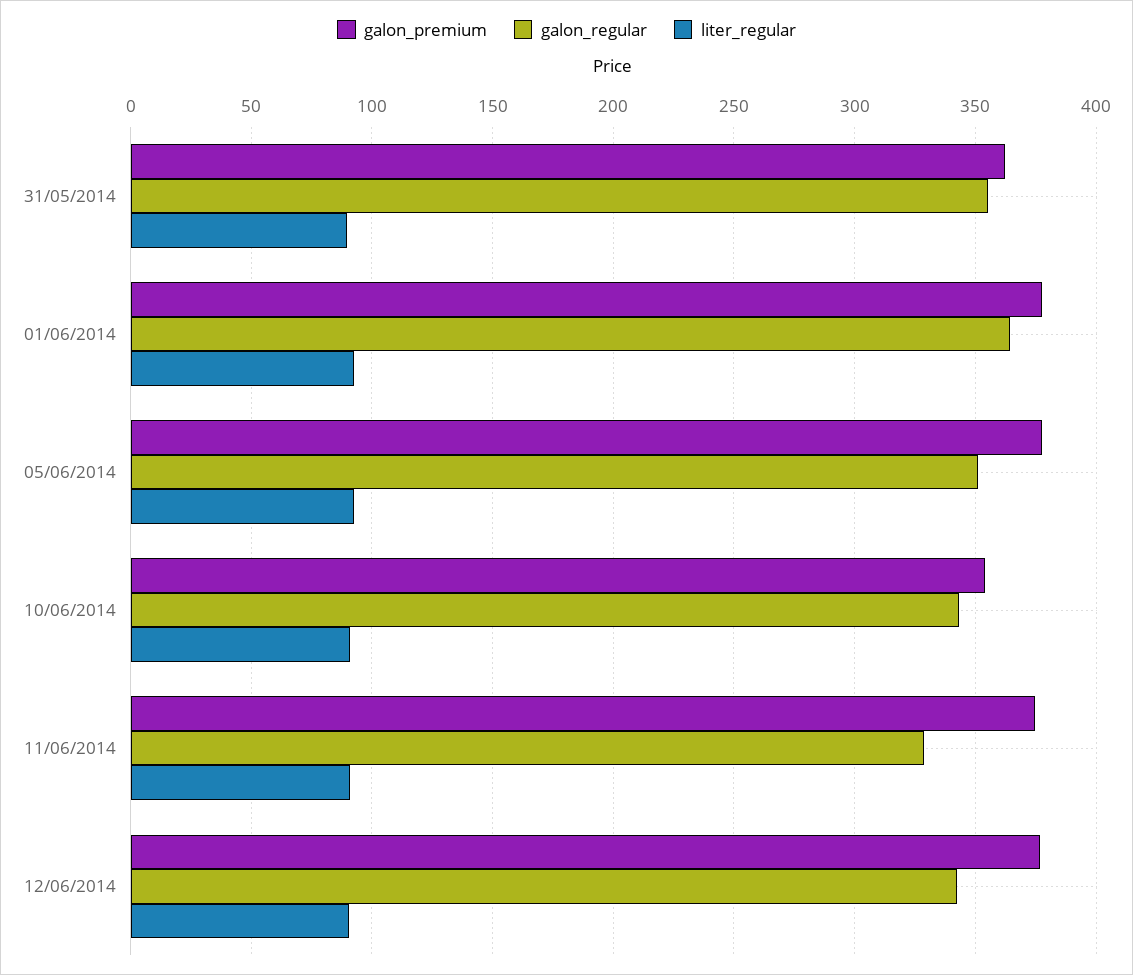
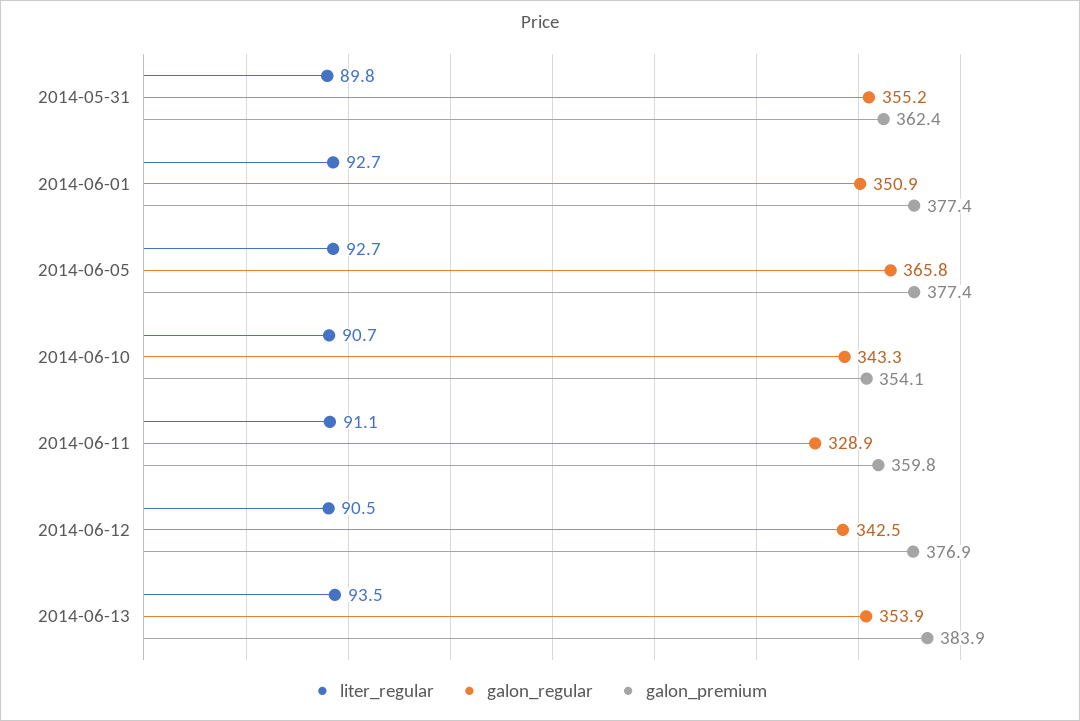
galon_regular, 01/06/2014: 365 -> 350.9
galon_regular, 05/06/2014: 350 -> 365.8
galon_premium, 11/06/2014: 375 -> 359.8
liter_regular, 2014-06-13: none -> 93.5
galon_regular, 2014-06-13: none -> 353.9
galon_premium, 2014-06-13: none -> 383.9

